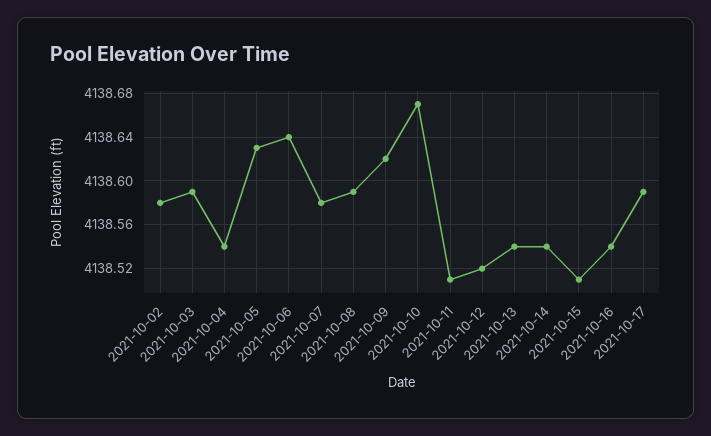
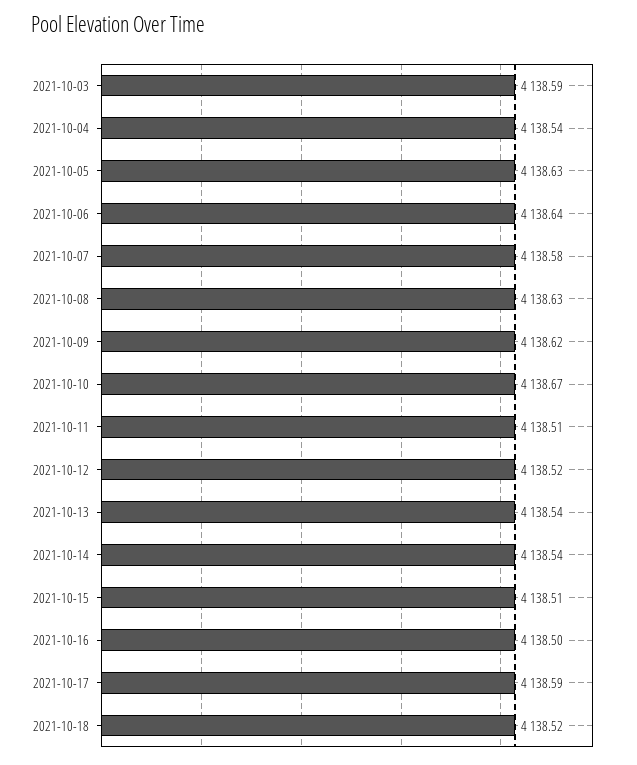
2021-10-02: 4138.58 -> none
2021-10-08: 4138.59 -> 4138.63
2021-10-16: 4138.54 -> 4138.5
2021-10-18: none -> 4138.52

